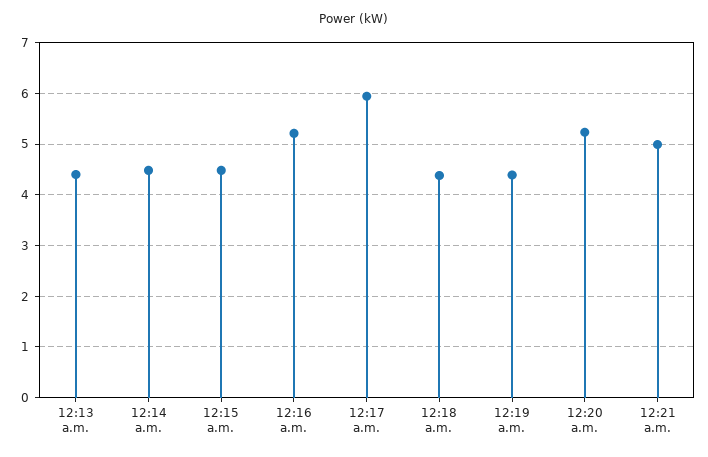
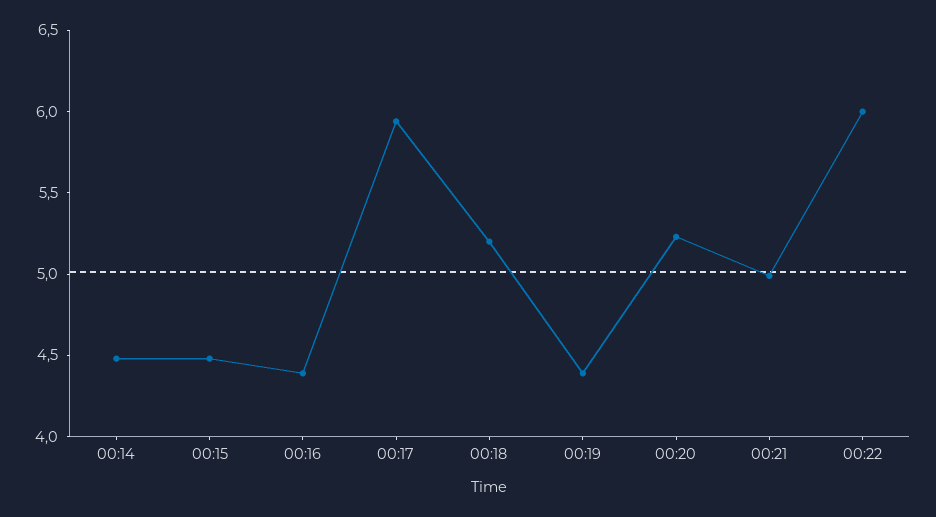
12:13 a.m.: 4.4 -> none
12:16 a.m.: 5.2 -> 4.4
12:18 a.m.: 4.4 -> 5.2
00:22: none -> 6

